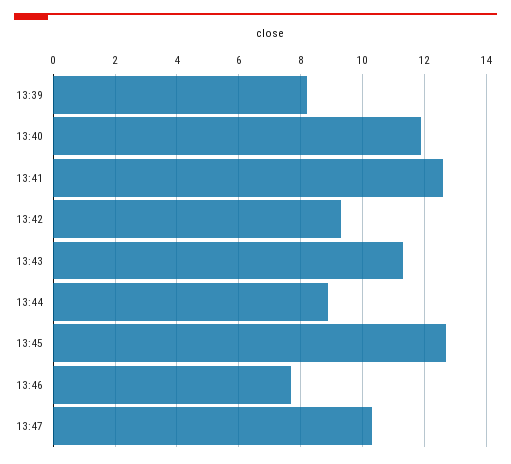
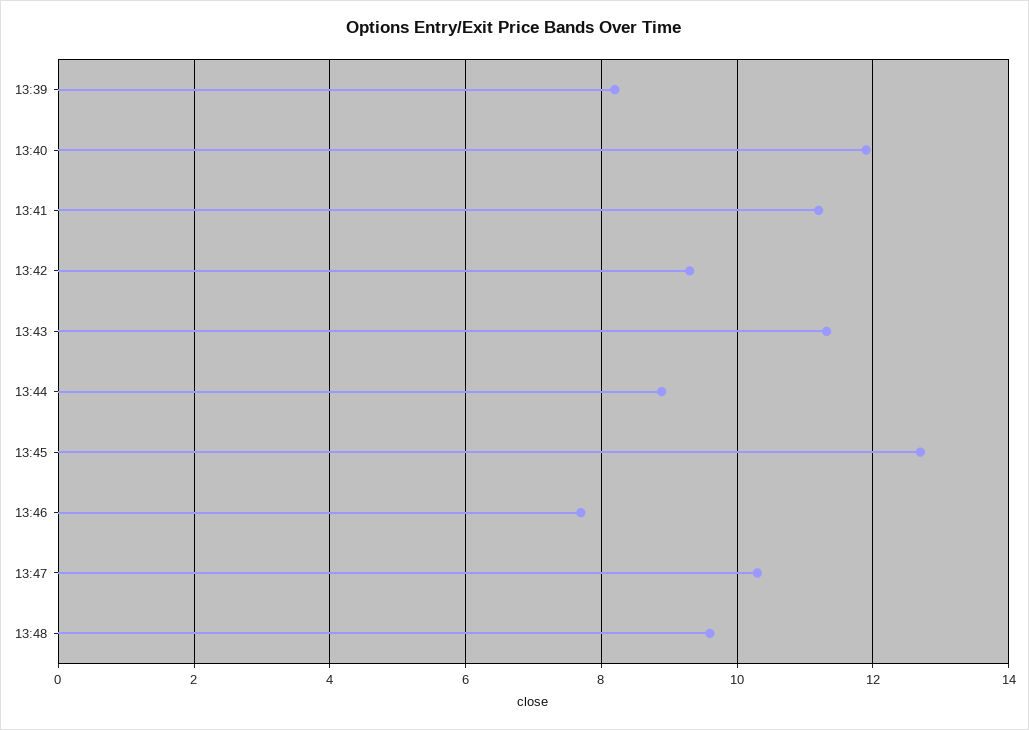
13:41: 12.6 -> 11.2
13:48: none -> 9.6

